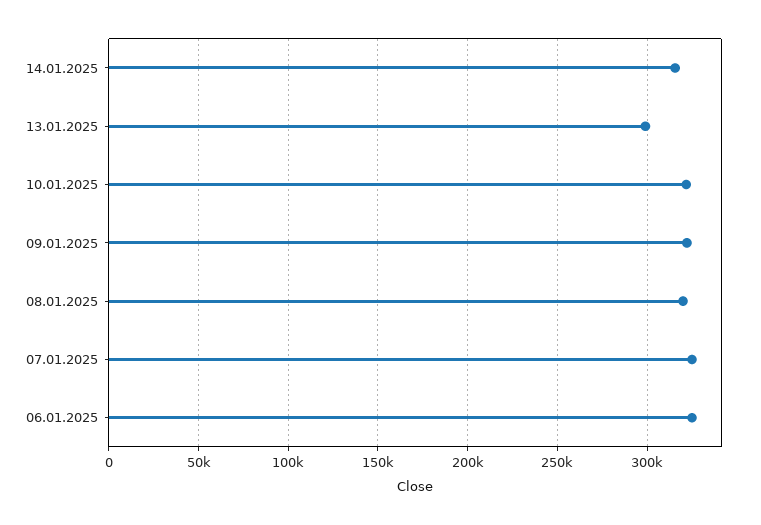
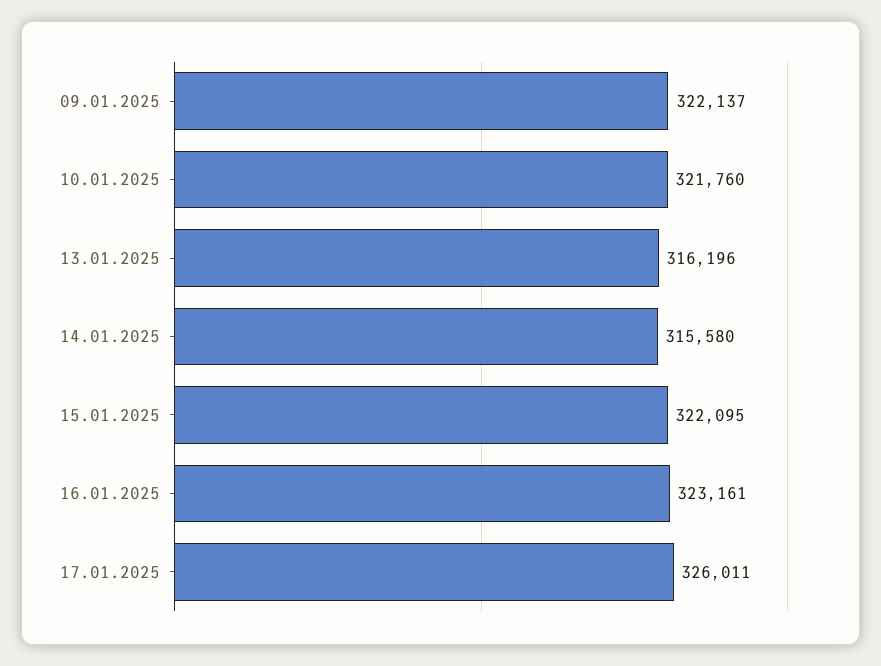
13.01.2025: 300000 -> 316196
08.01.2025: 320000 -> none
07.01.2025: 325000 -> none
06.01.2025: 325000 -> none
15.01.2025: none -> 322095
16.01.2025: none -> 323161
17.01.2025: none -> 326011

